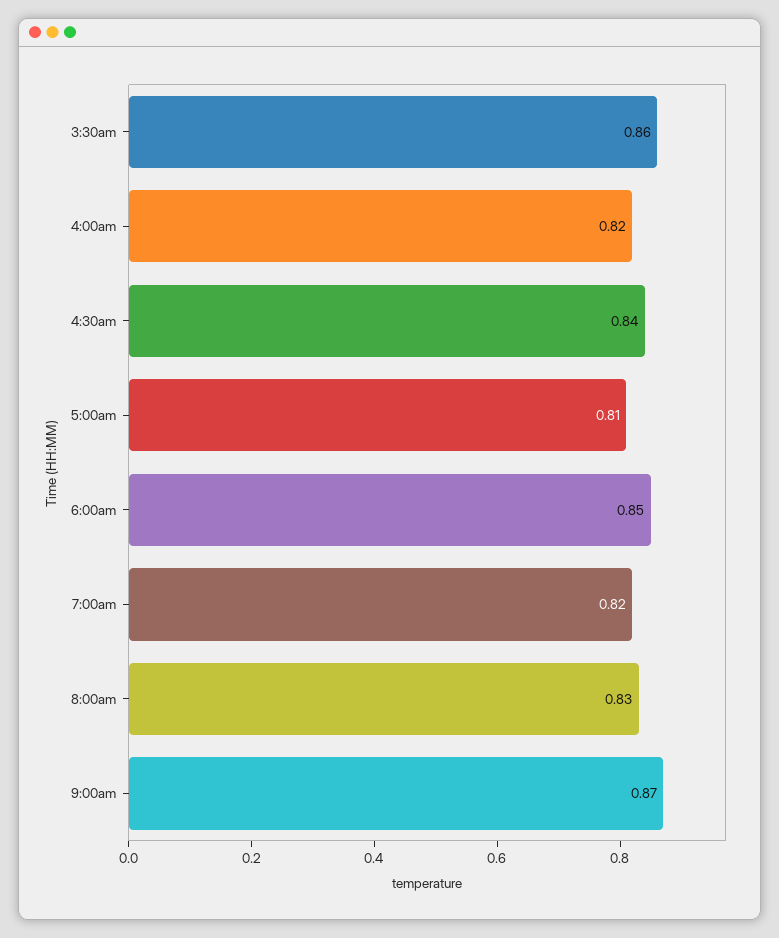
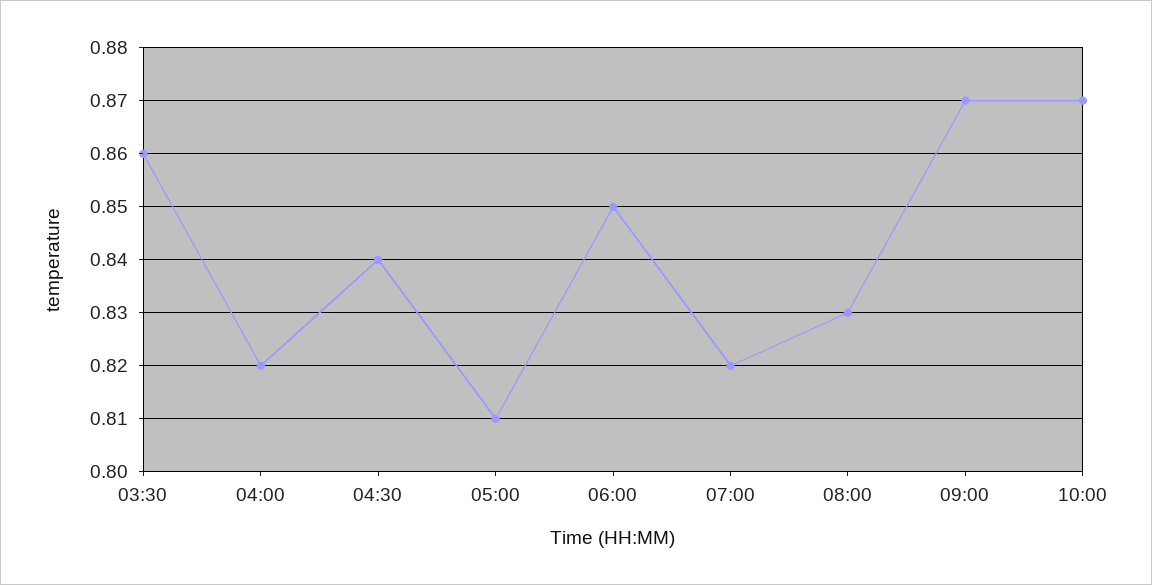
10:00: none -> 0.87

